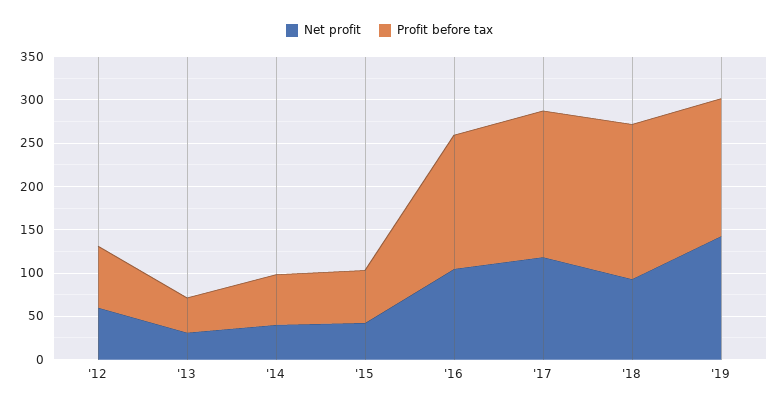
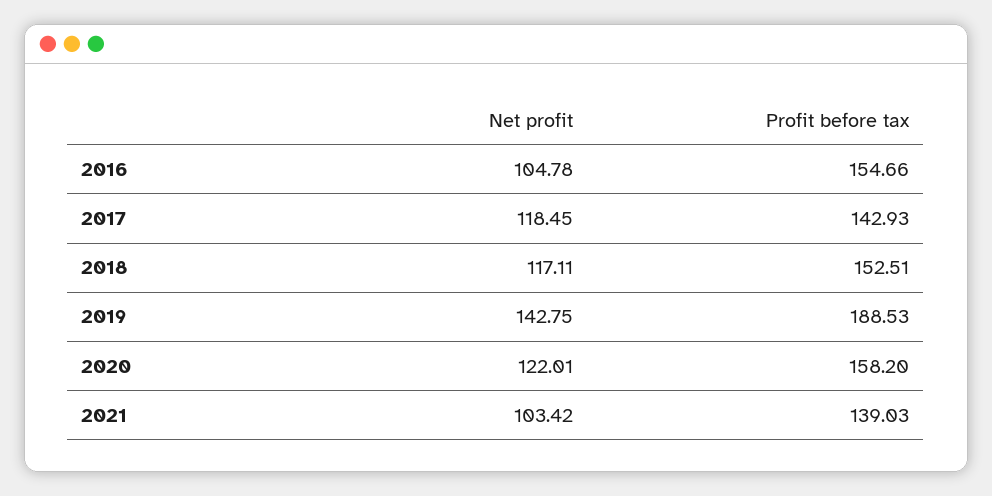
Net profit, '12: 60 -> none
Profit before tax, '12: 70 -> none
Net profit, '13: 30 -> none
Profit before tax, '13: 40 -> none
Net profit, '14: 40 -> none
Profit before tax, '14: 60 -> none
Net profit, '15: 40 -> none
Profit before tax, '15: 60 -> none
Profit before tax, '17: 170 -> 142.93
Net profit, '18: 90 -> 117.11
Profit before tax, '18: 180 -> 152.51
Profit before tax, '19: 160 -> 188.53
Net profit, 2020: none -> 122.01
Profit before tax, 2020: none -> 158.2
Net profit, 2021: none -> 103.42
Profit before tax, 2021: none -> 139.03

